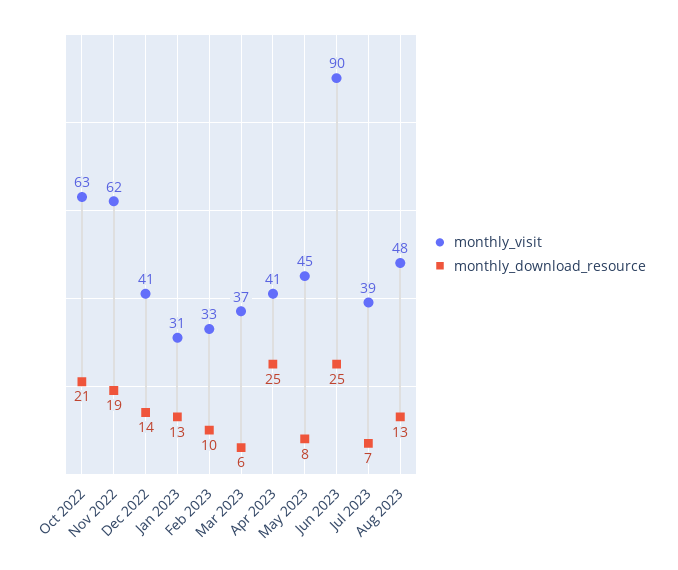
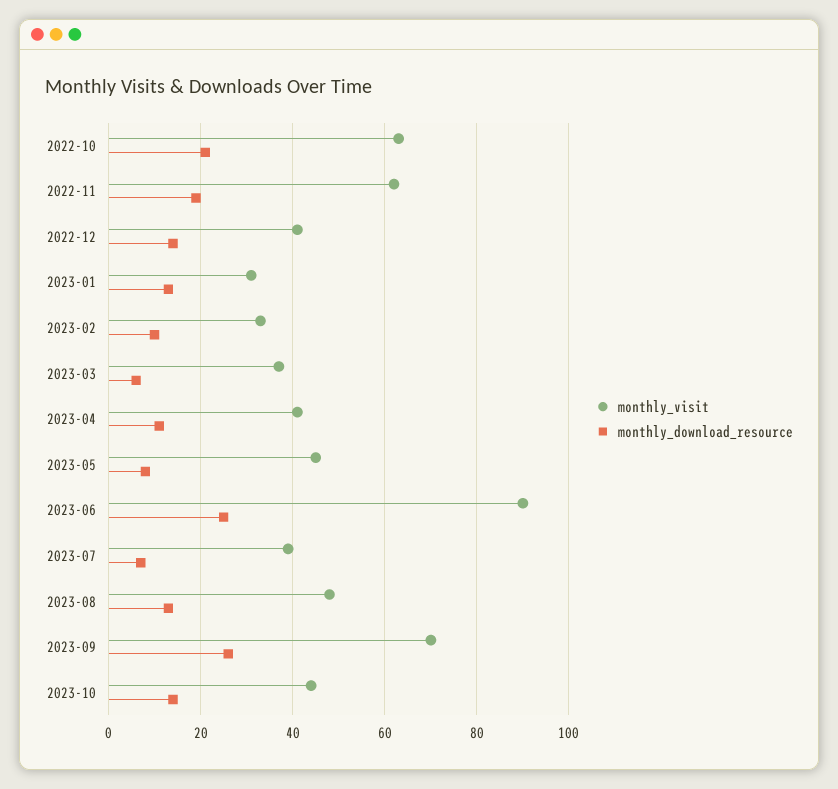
monthly_download_resource, Apr 2023: 25 -> 10
monthly_visit, 2023-09: none -> 70
monthly_download_resource, 2023-09: none -> 25
monthly_visit, 2023-10: none -> 45
monthly_download_resource, 2023-10: none -> 15

